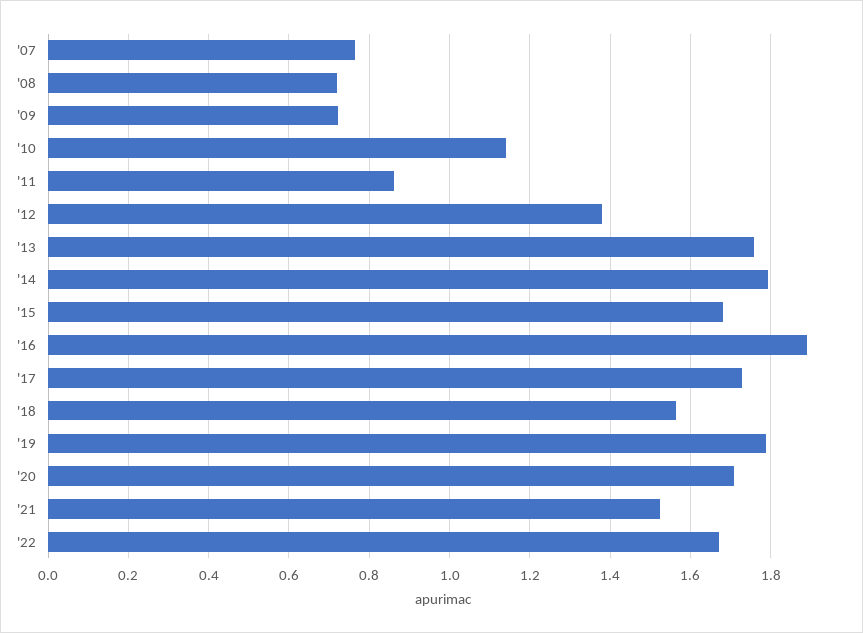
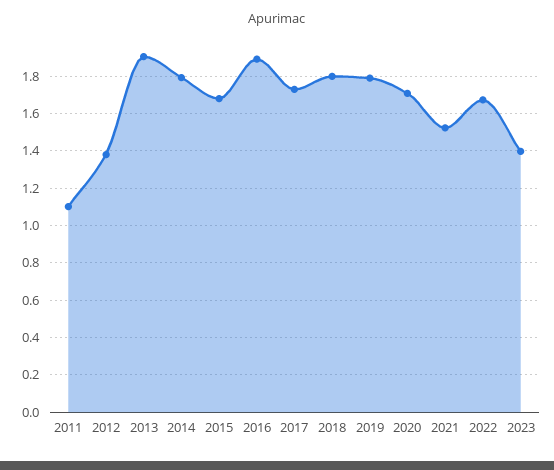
'07: 0.76 -> none
'08: 0.72 -> none
'09: 0.72 -> none
'10: 1.14 -> none
'11: 0.86 -> 1.1
'13: 1.76 -> 1.9
'18: 1.56 -> 1.8
2023: none -> 1.4

